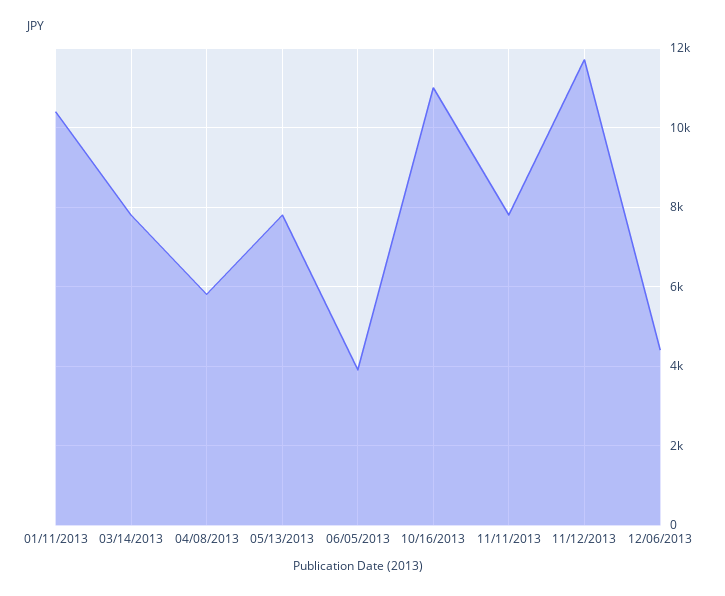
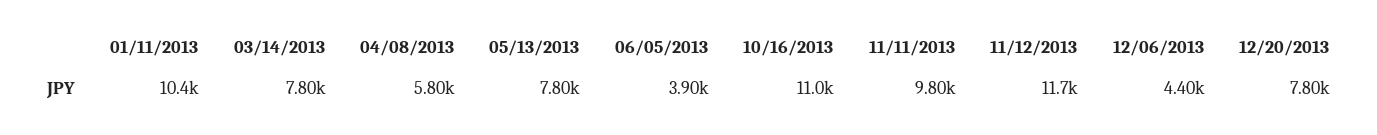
11/11/2013: 7800 -> 9800
12/20/2013: none -> 7800

